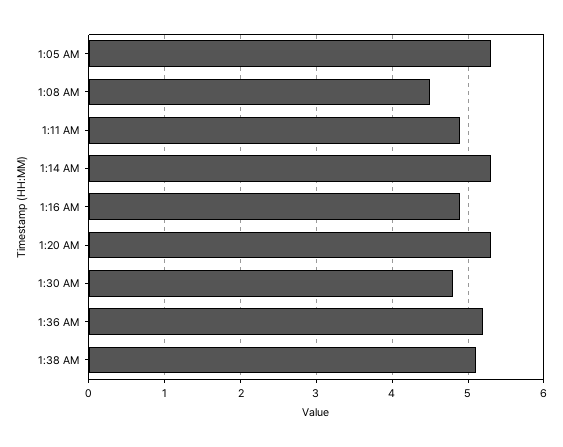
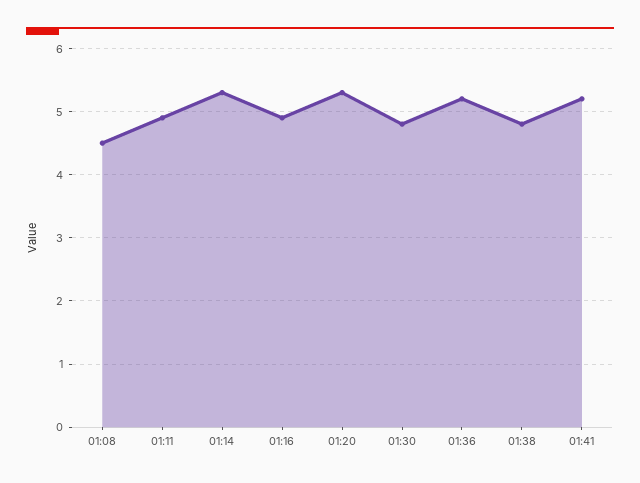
1:05 AM: 5.3 -> none
1:38 AM: 5.1 -> 4.8
01:41: none -> 5.2

